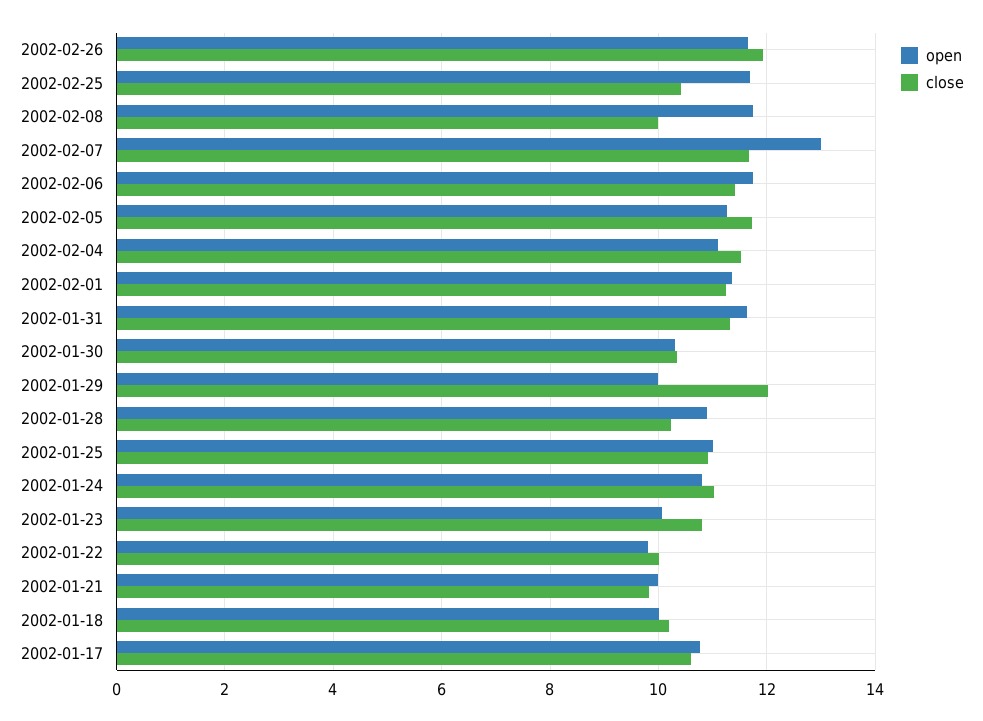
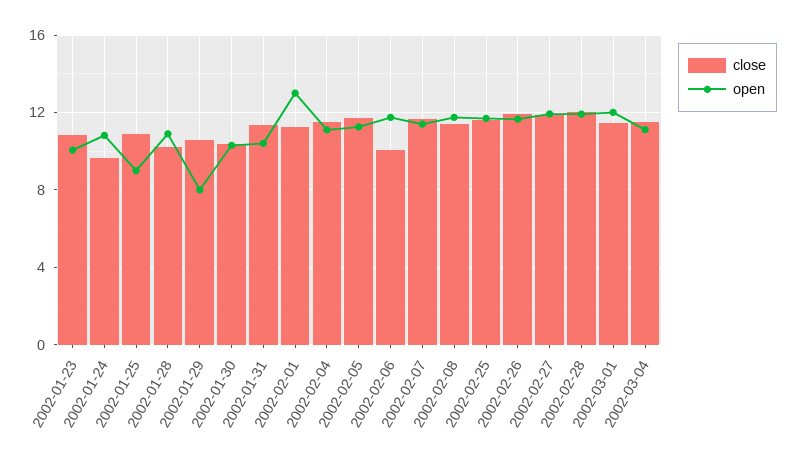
close, 2002-02-25: 10.4 -> 11.5
close, 2002-02-08: 10 -> 11.5
open, 2002-02-07: 13 -> 11.5
close, 2002-02-06: 11.4 -> 10
open, 2002-02-01: 11.4 -> 13
open, 2002-01-31: 11.6 -> 10.5
open, 2002-01-29: 10 -> 8
close, 2002-01-29: 12 -> 10.5
open, 2002-01-25: 11 -> 9
close, 2002-01-24: 11 -> 9.5
open, 2002-01-22: 9.8 -> none
close, 2002-01-22: 10 -> none
open, 2002-01-21: 10 -> none
close, 2002-01-21: 9.8 -> none
open, 2002-01-18: 10 -> none
close, 2002-01-18: 10.2 -> none
open, 2002-01-17: 10.8 -> none
close, 2002-01-17: 10.6 -> none
close, 2002-02-27: none -> 12
open, 2002-02-27: none -> 12
close, 2002-02-28: none -> 12
open, 2002-02-28: none -> 12
close, 2002-03-01: none -> 11.5
open, 2002-03-01: none -> 12
close, 2002-03-04: none -> 11.5
open, 2002-03-04: none -> 11

